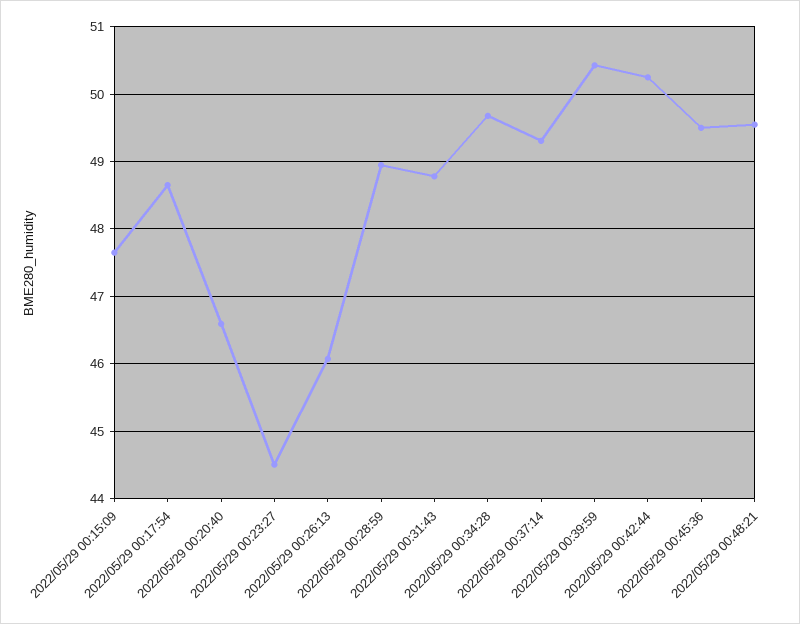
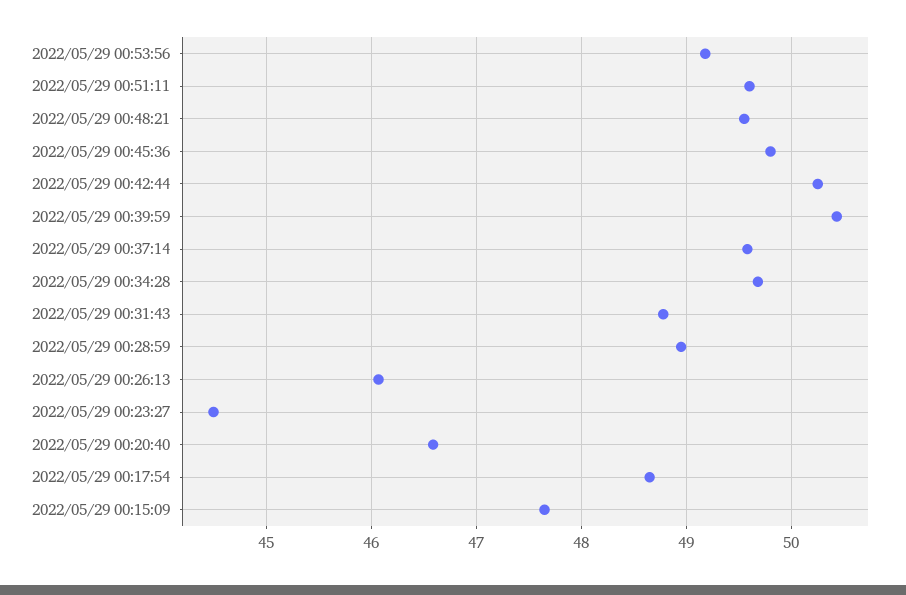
2022/05/29 00:37:14: 49.3 -> 49.6
2022/05/29 00:45:36: 49.5 -> 49.8
2022/05/29 00:53:56: none -> 49.2
2022/05/29 00:51:11: none -> 49.6

